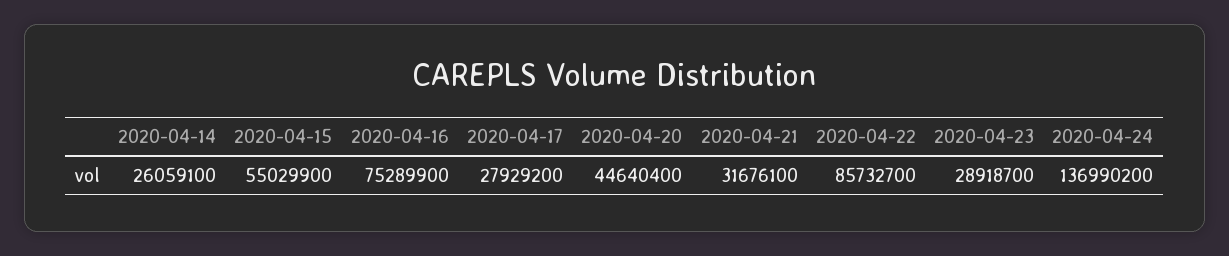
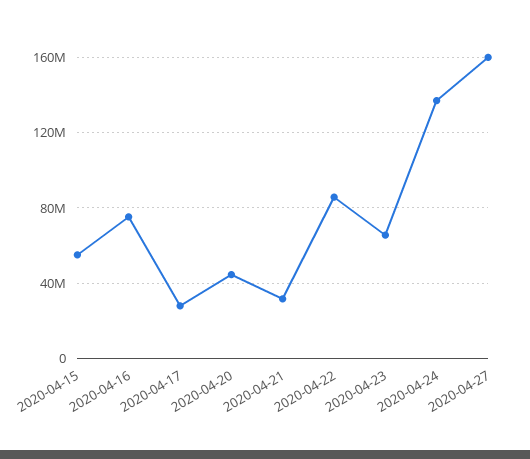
2020-04-14: 26059100 -> none
2020-04-23: 28918700 -> 65000000
2020-04-27: none -> 160000000

